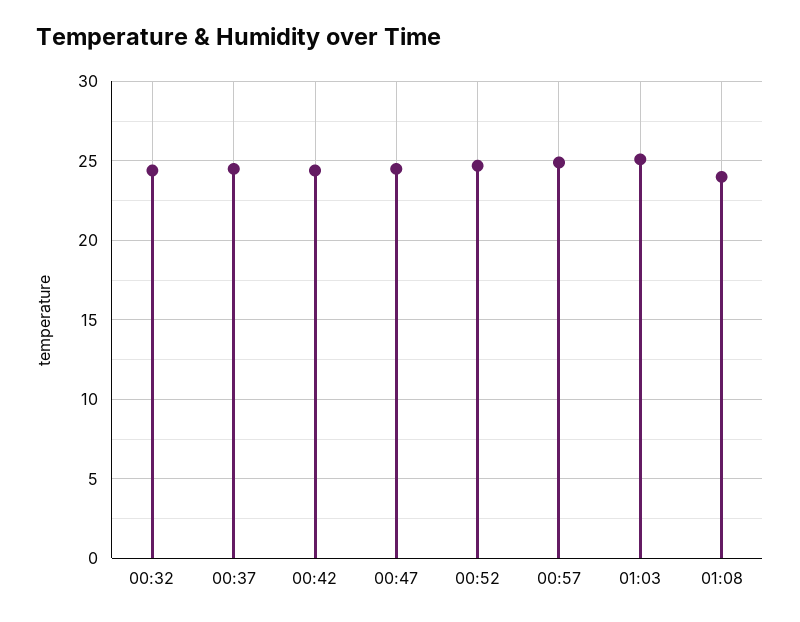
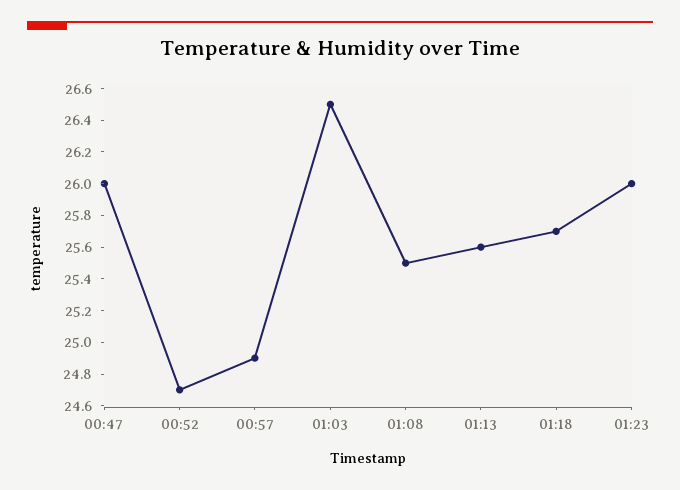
00:32: 24.5 -> none
00:37: 24.5 -> none
00:42: 24.5 -> none
00:47: 24.5 -> 26
01:03: 25 -> 26.5
01:08: 24 -> 25.5
01:13: none -> 25.6
01:18: none -> 25.7
01:23: none -> 26

